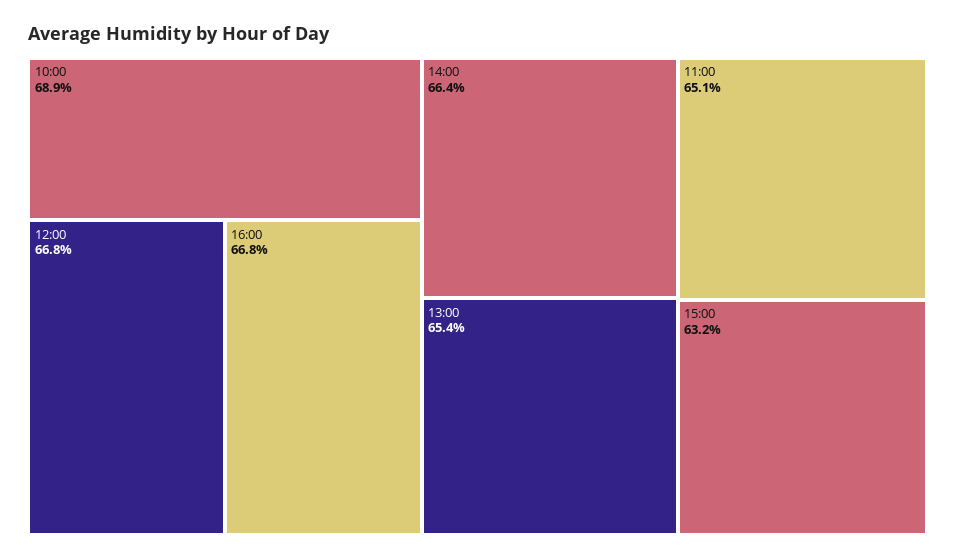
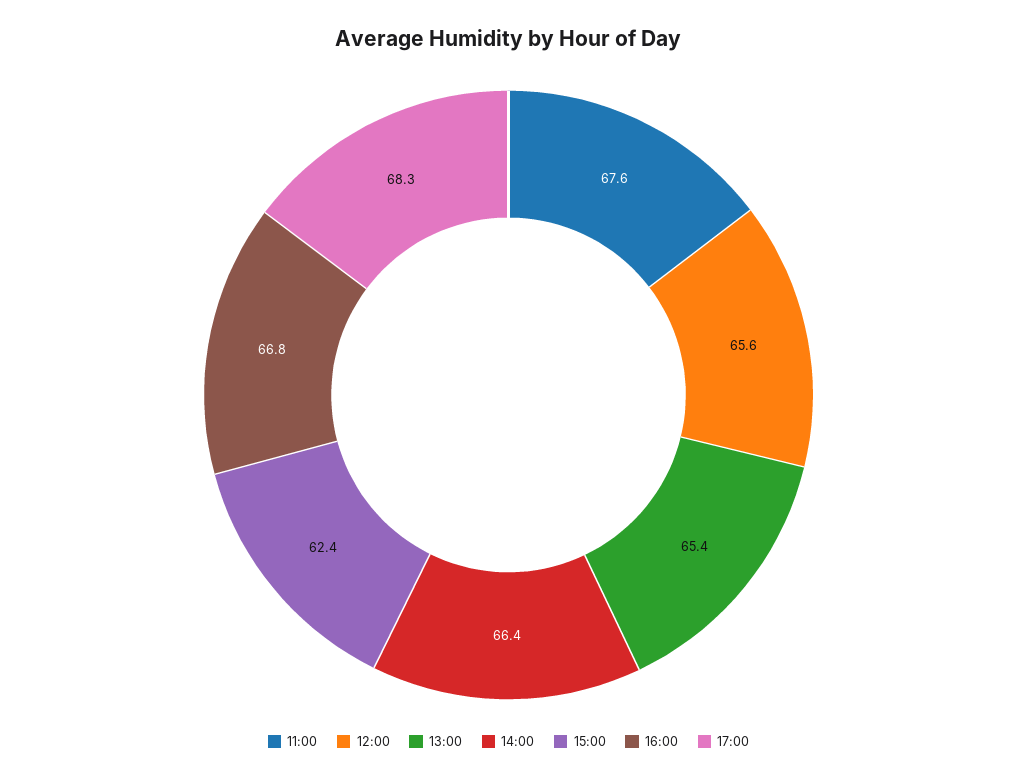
10:00: 68.9 -> none
12:00: 66.8 -> 65.6
11:00: 65.1 -> 67.6
15:00: 63.2 -> 62.4
17:00: none -> 68.3

